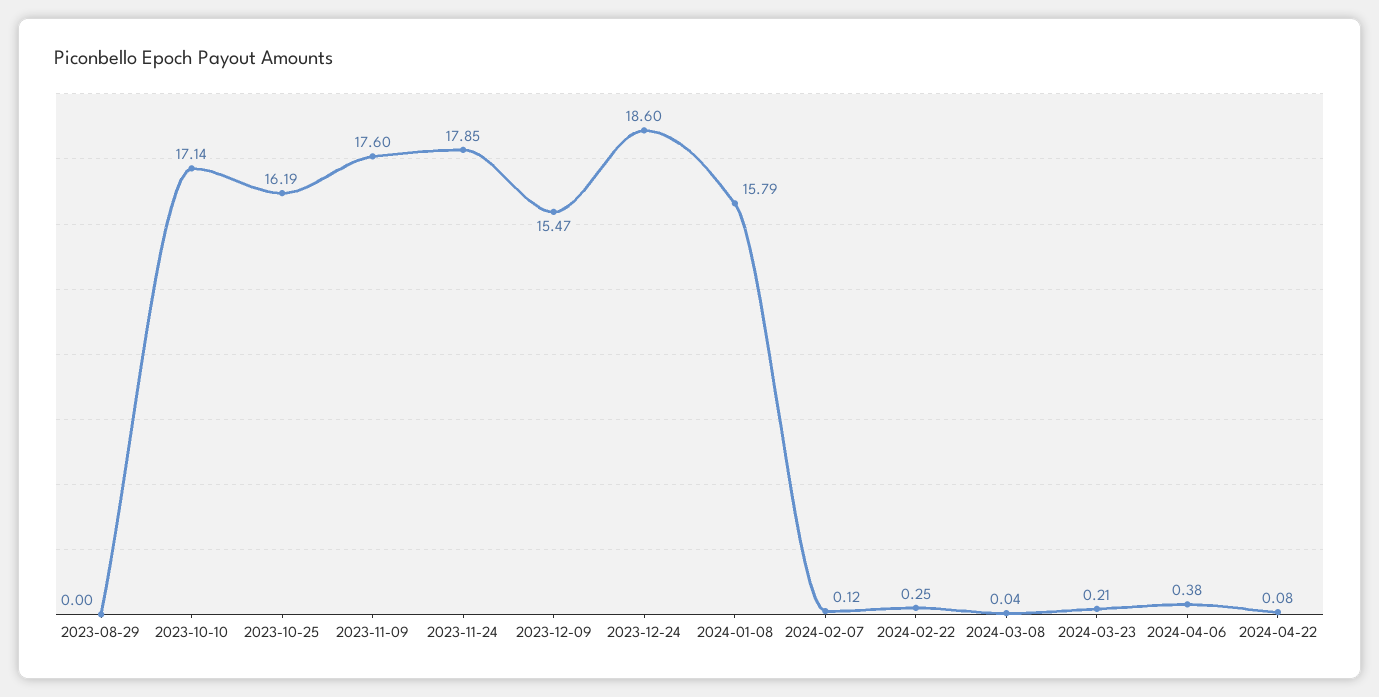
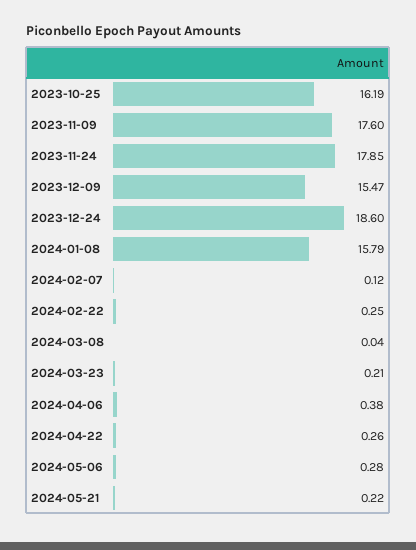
2023-08-29: 0 -> none
2023-10-10: 17.14 -> none
2024-04-22: 0.08 -> 0.26
2024-05-06: none -> 0.28
2024-05-21: none -> 0.22

